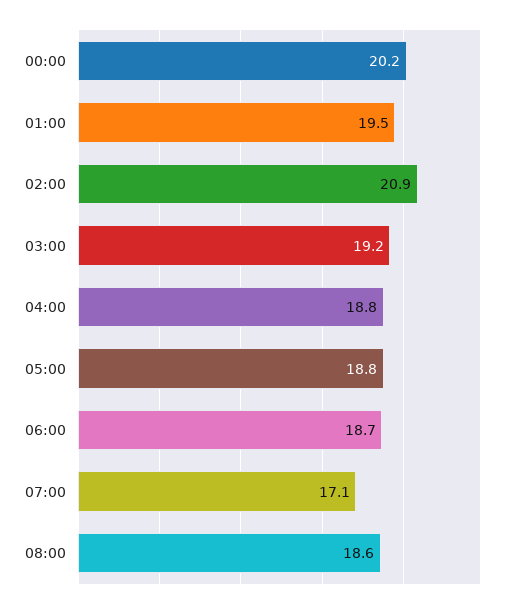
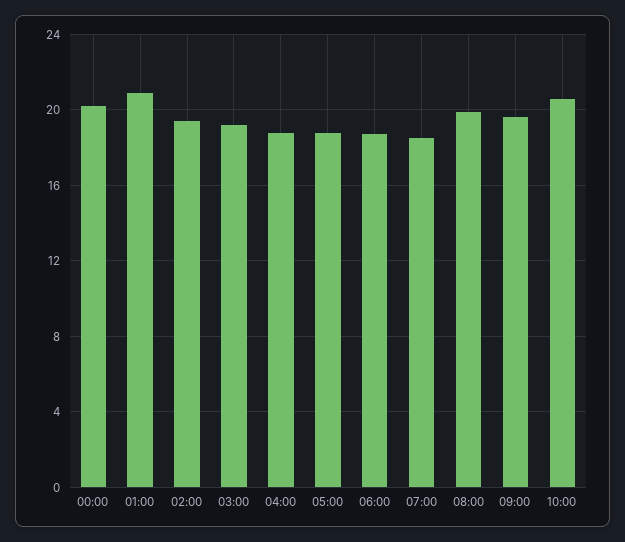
01:00: 19.5 -> 21
02:00: 20.9 -> 19.5
07:00: 17.1 -> 18.5
08:00: 18.6 -> 20
09:00: none -> 19.5
10:00: none -> 20.5

